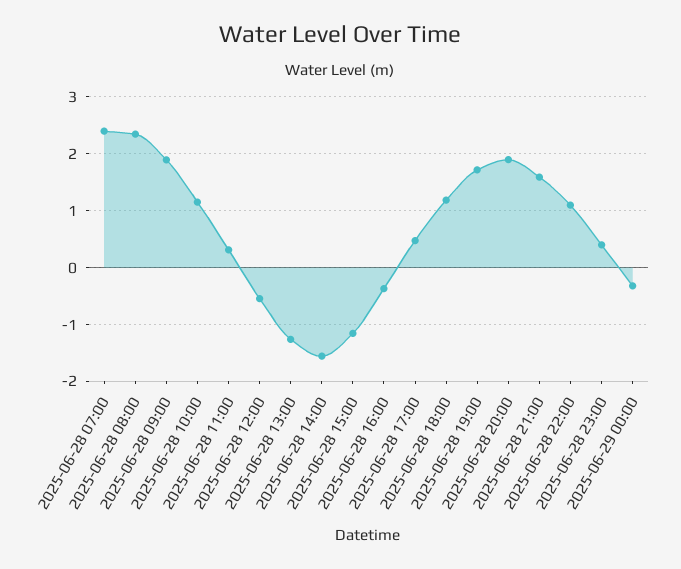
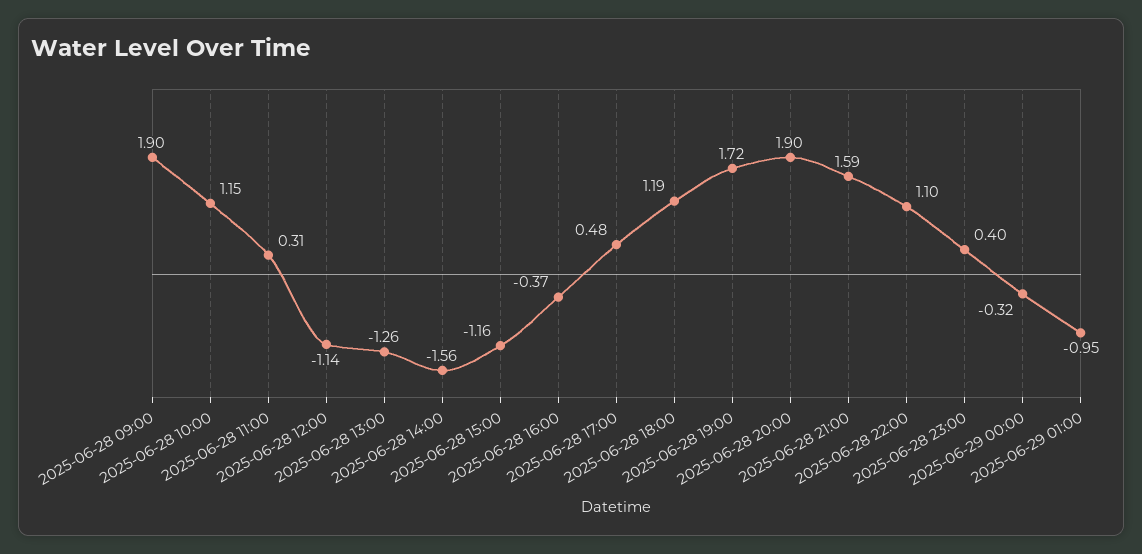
2025-06-28 07:00: 2.4 -> none
2025-06-28 08:00: 2.4 -> none
2025-06-28 12:00: -0.6 -> -1.14
2025-06-29 01:00: none -> -0.95

